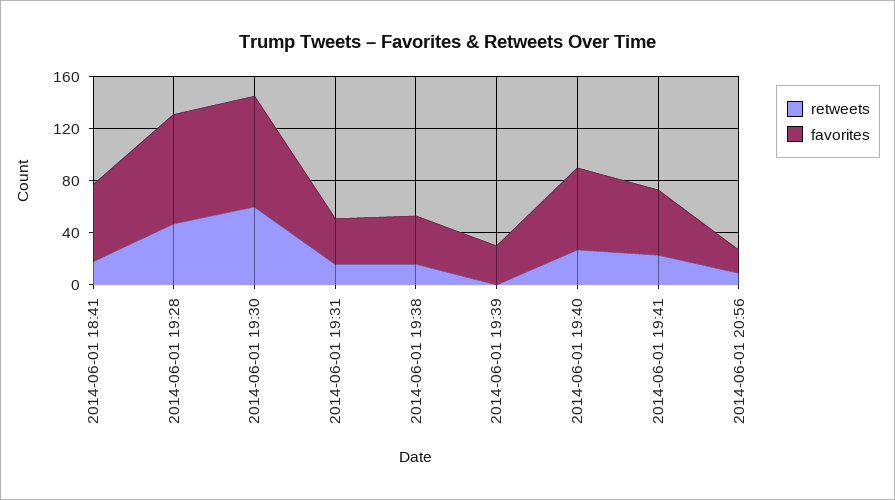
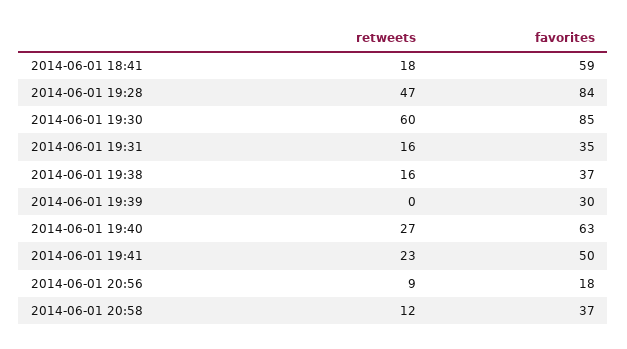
retweets, 2014-06-01 20:58: none -> 12
favorites, 2014-06-01 20:58: none -> 37

